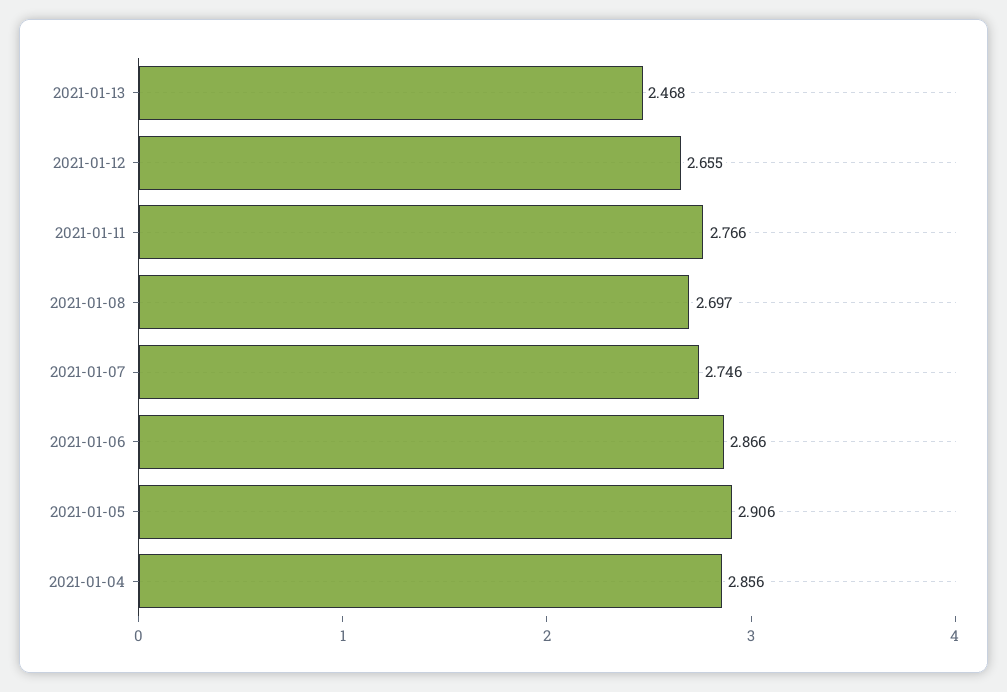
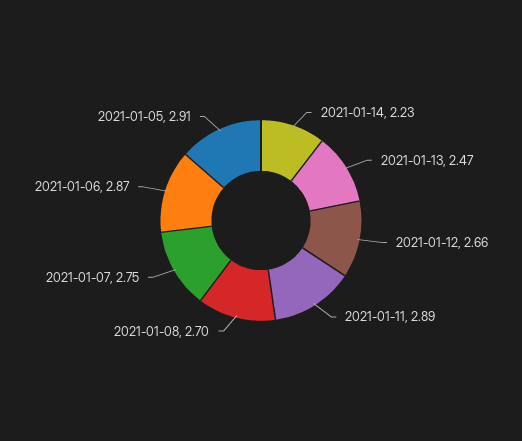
2021-01-11: 2.766 -> 2.89
2021-01-04: 2.856 -> none
2021-01-14: none -> 2.23

